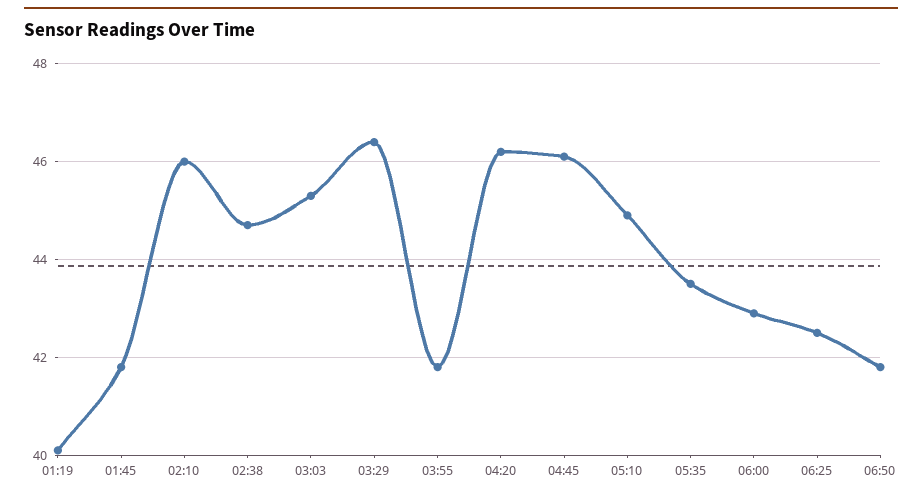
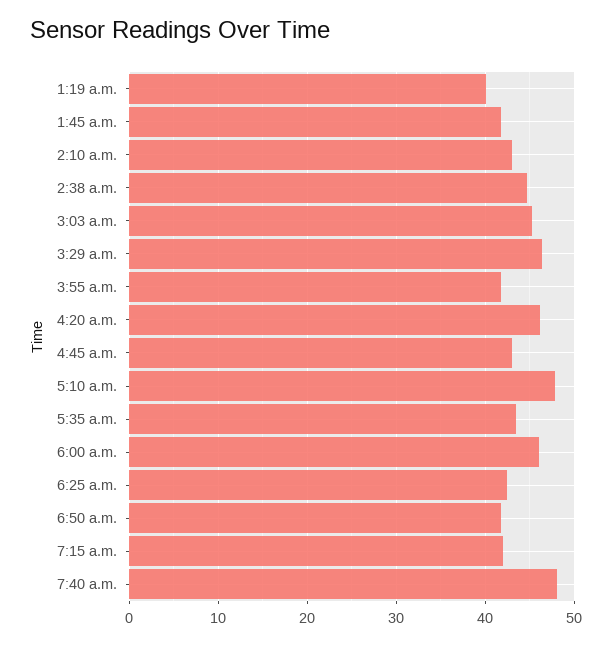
02:10: 46 -> 43
04:45: 46 -> 43
05:10: 45 -> 48
06:00: 43 -> 46
7:15 a.m.: none -> 42
7:40 a.m.: none -> 48

